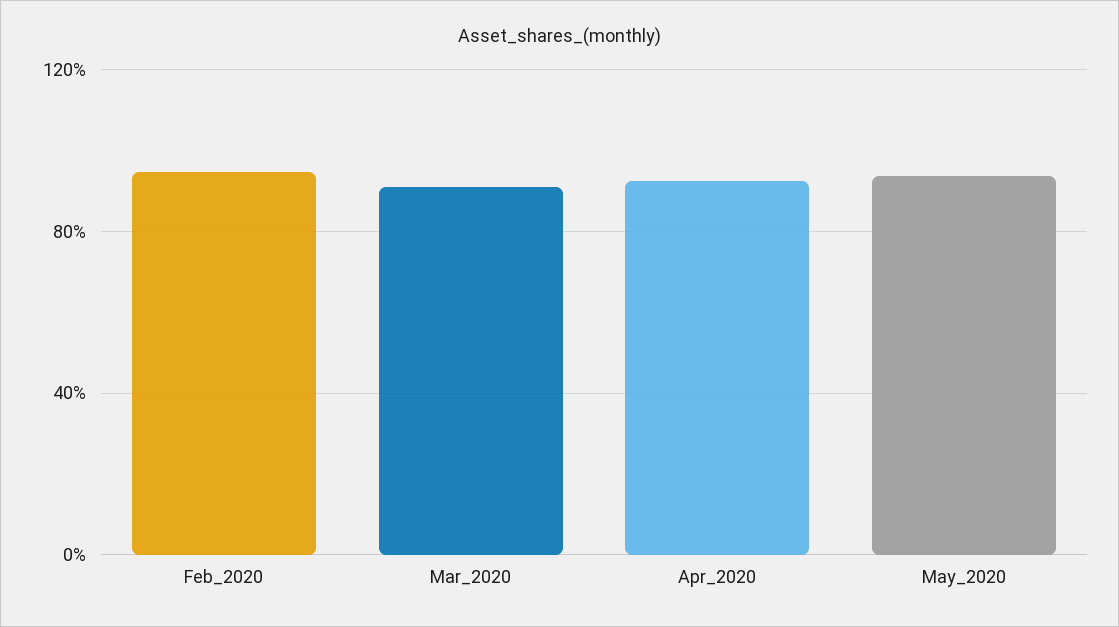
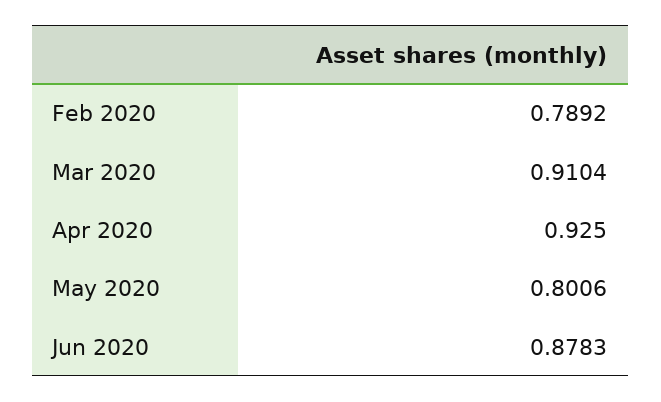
Feb_2020: 0.95 -> 0.7892
May_2020: 0.95 -> 0.8006
Jun 2020: none -> 0.8783

